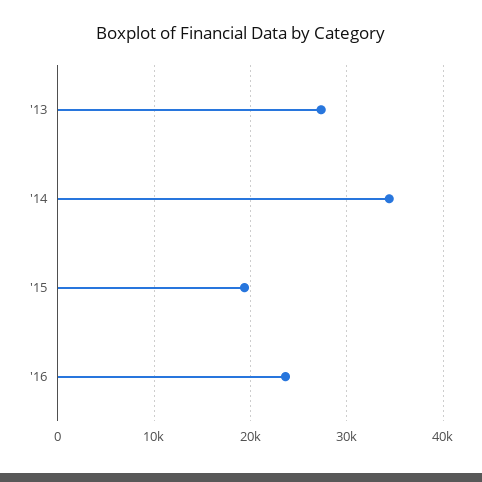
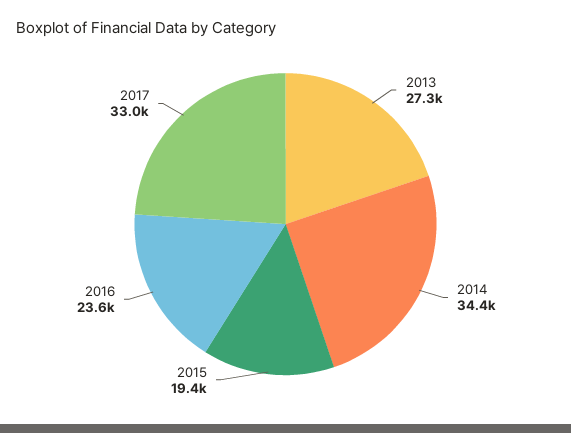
2017: none -> 33000

